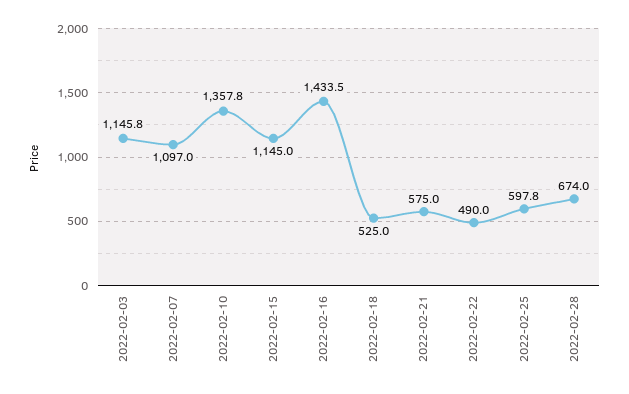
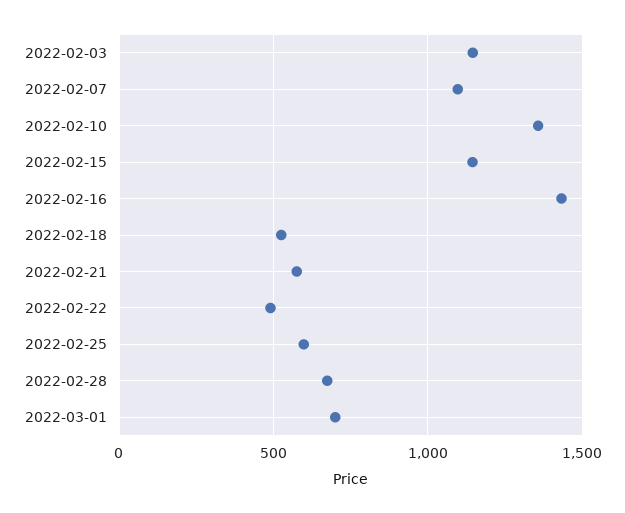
2022-03-01: none -> 700

